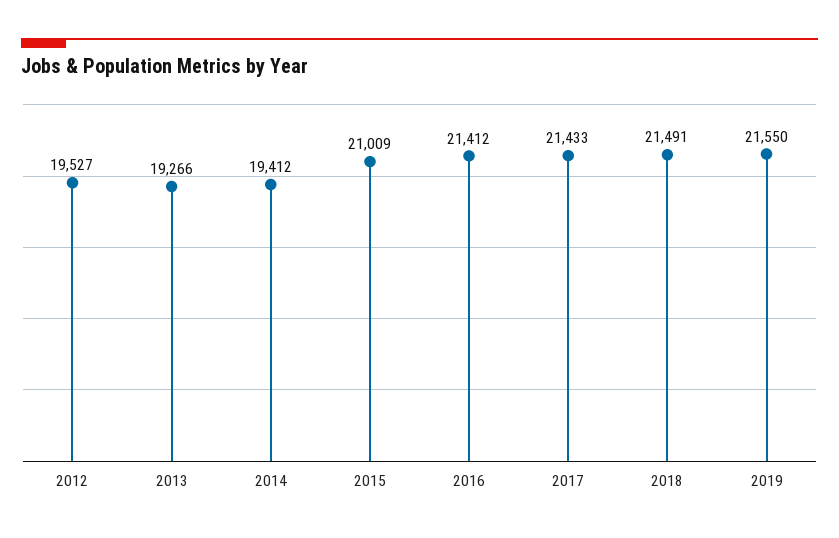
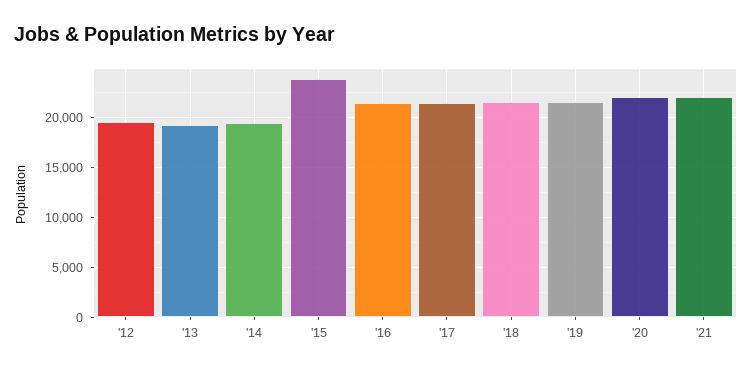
2015: 21009 -> 24000
'20: none -> 22000
'21: none -> 22000

